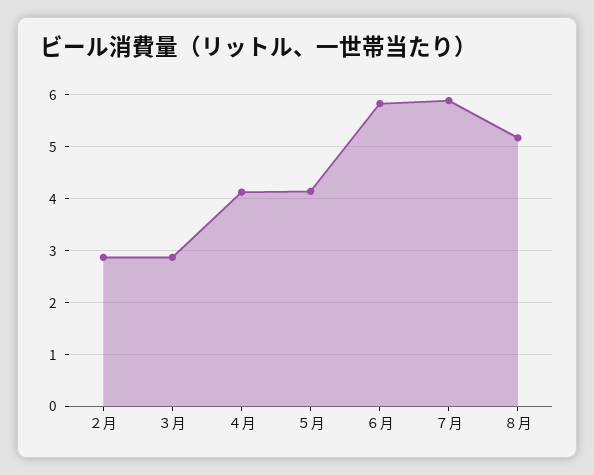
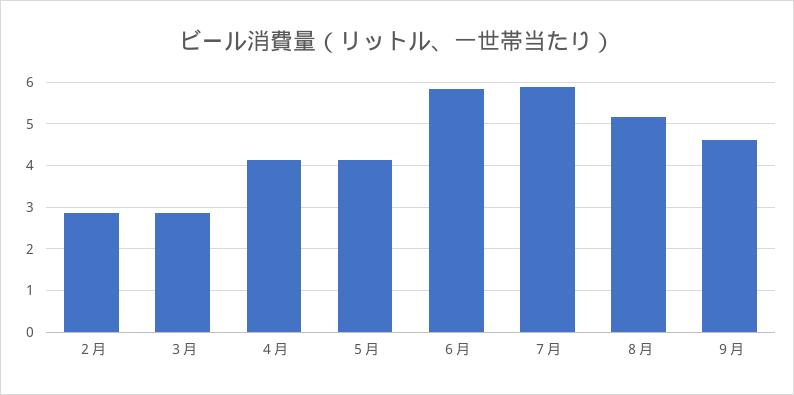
９月: none -> 4.6

